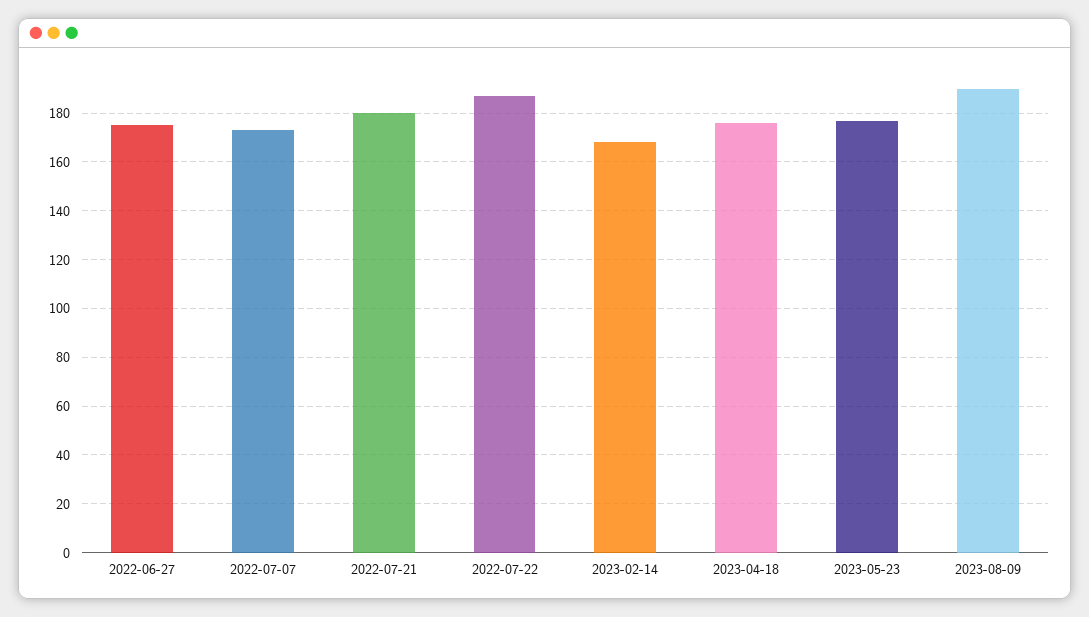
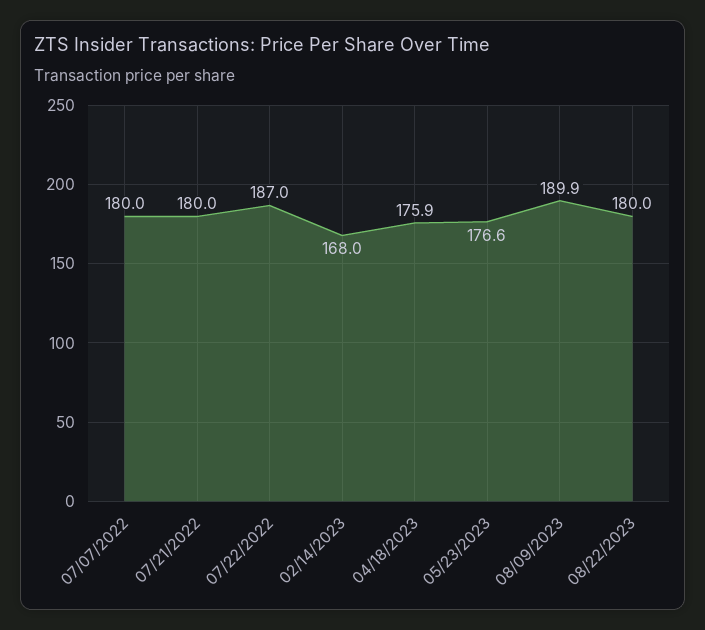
2022-06-27: 175 -> none
2022-07-07: 172.5 -> 180
08/22/2023: none -> 180

